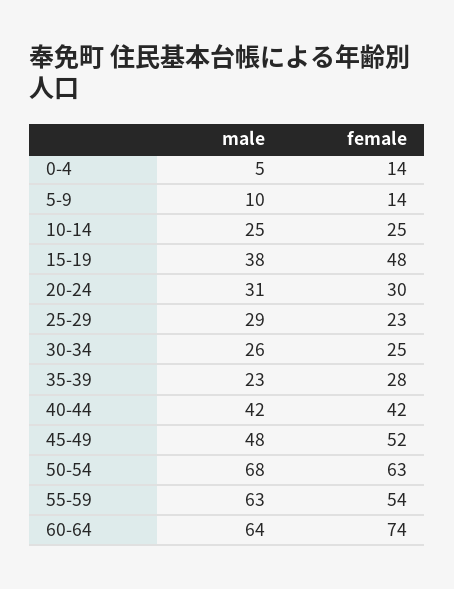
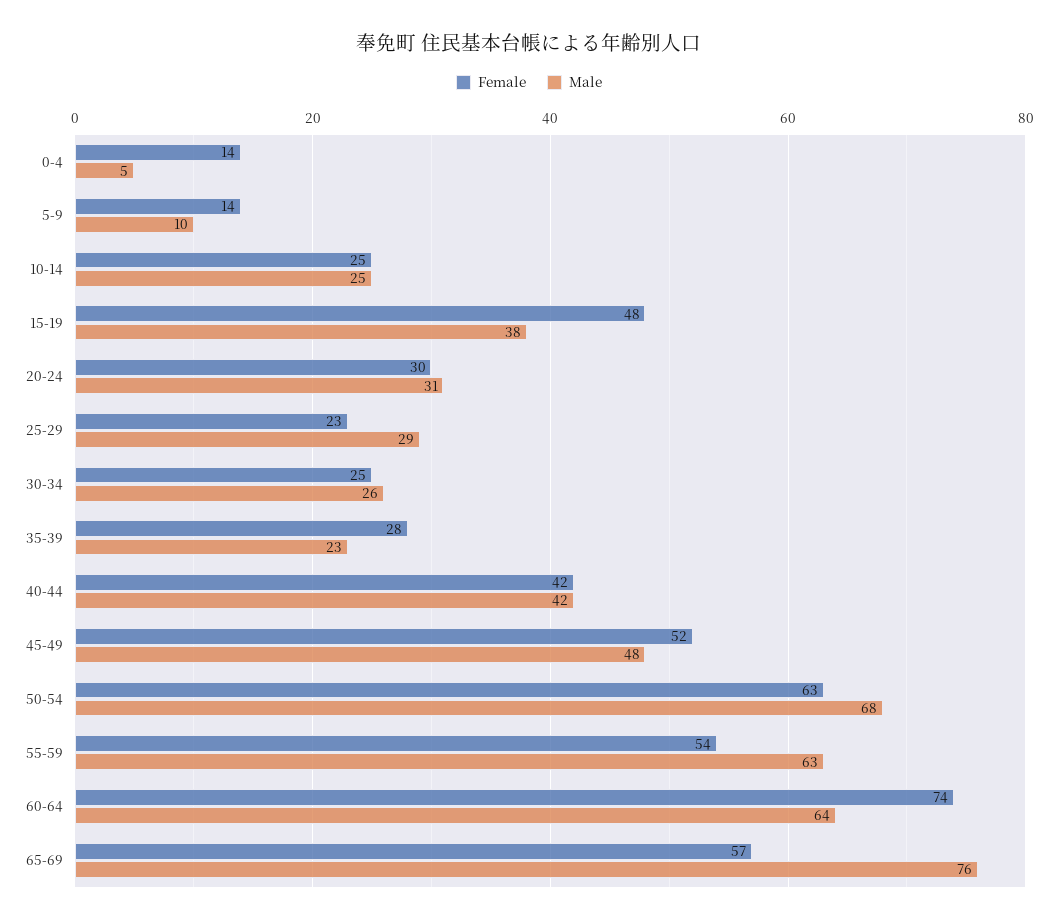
female, 65-69: none -> 57
male, 65-69: none -> 76

